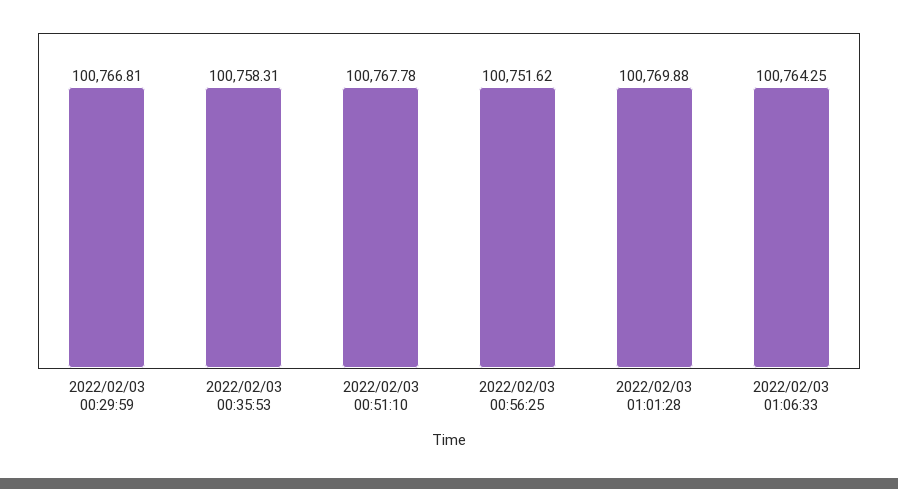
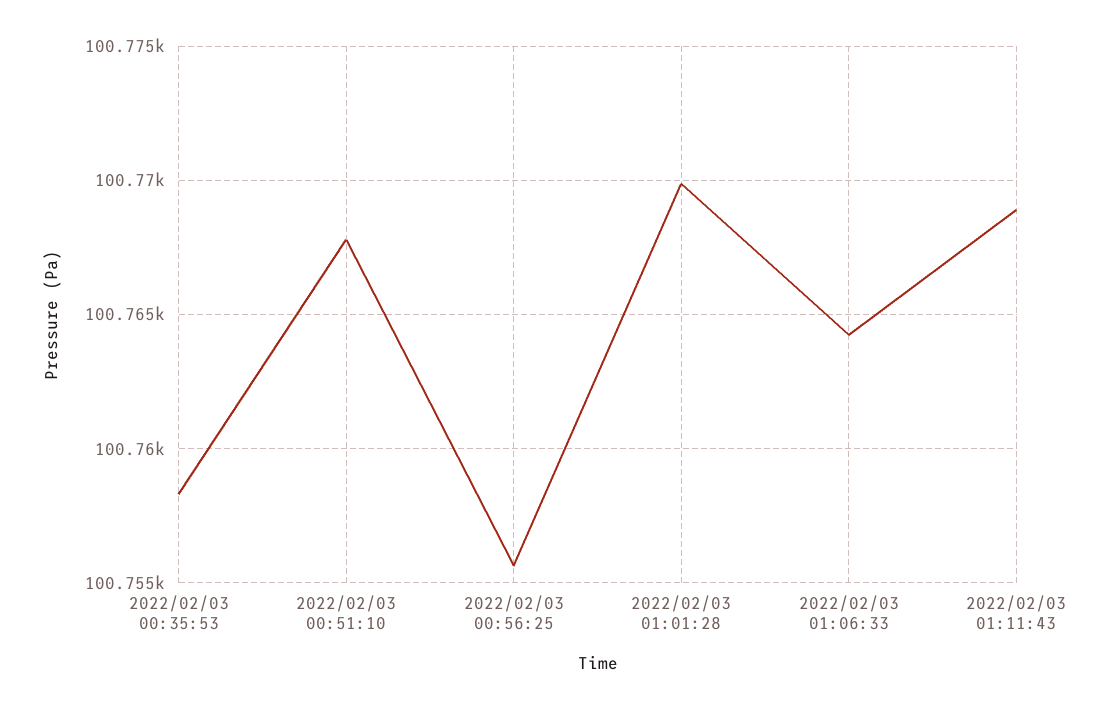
2022/02/03 00:29:59: 100766.81 -> none
2022/02/03 00:56:25: 100751.62 -> 100755.5
2022/02/03 01:11:43: none -> 100769

